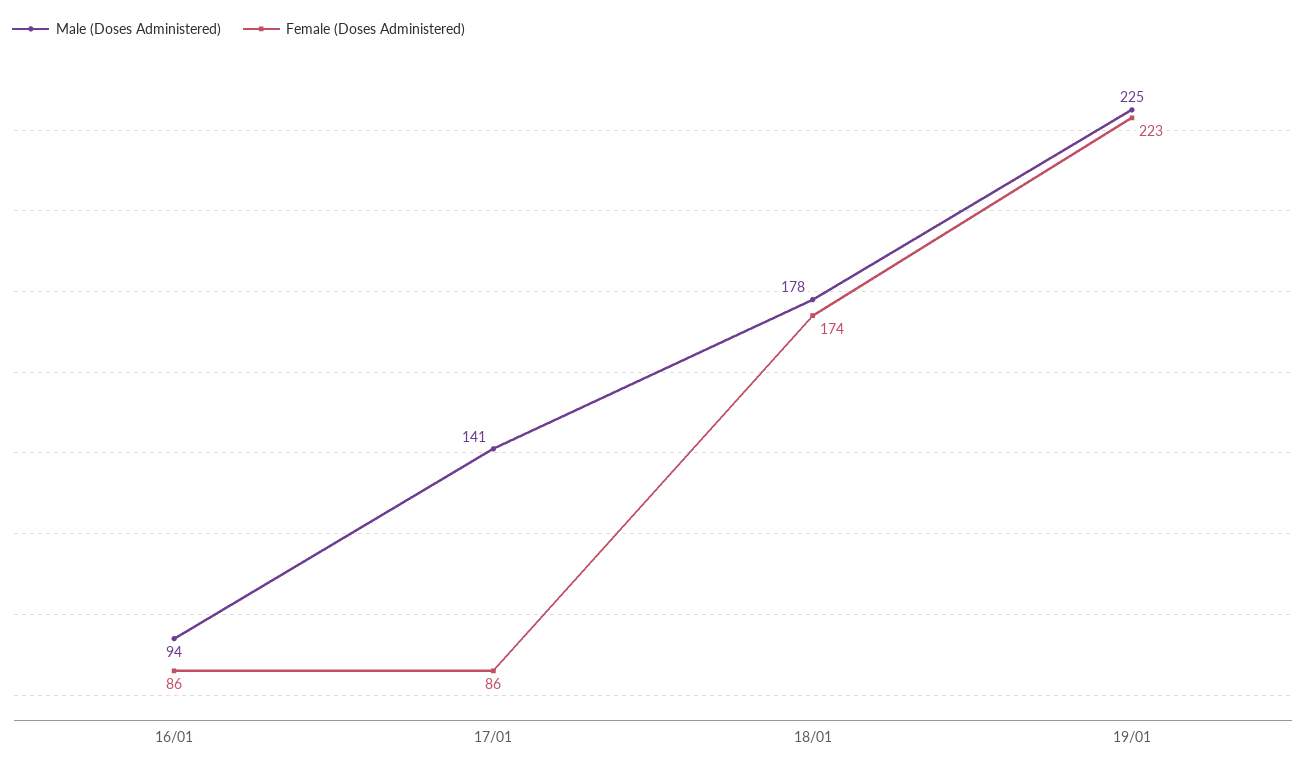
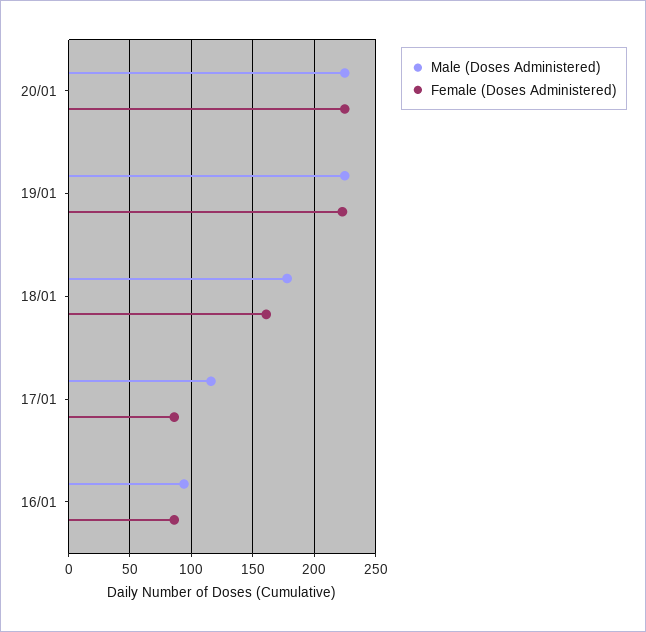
Male (Doses Administered), 17/01: 141 -> 115
Female (Doses Administered), 18/01: 174 -> 160
Male (Doses Administered), 20/01: none -> 225
Female (Doses Administered), 20/01: none -> 225

